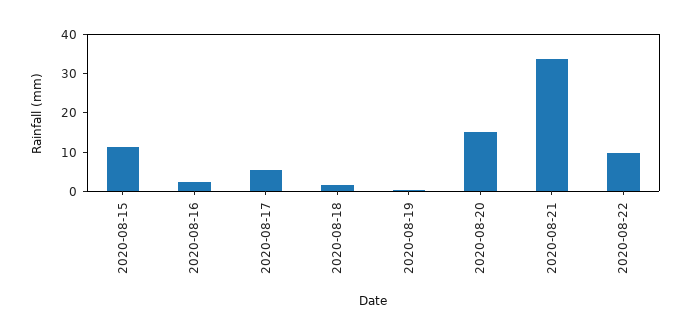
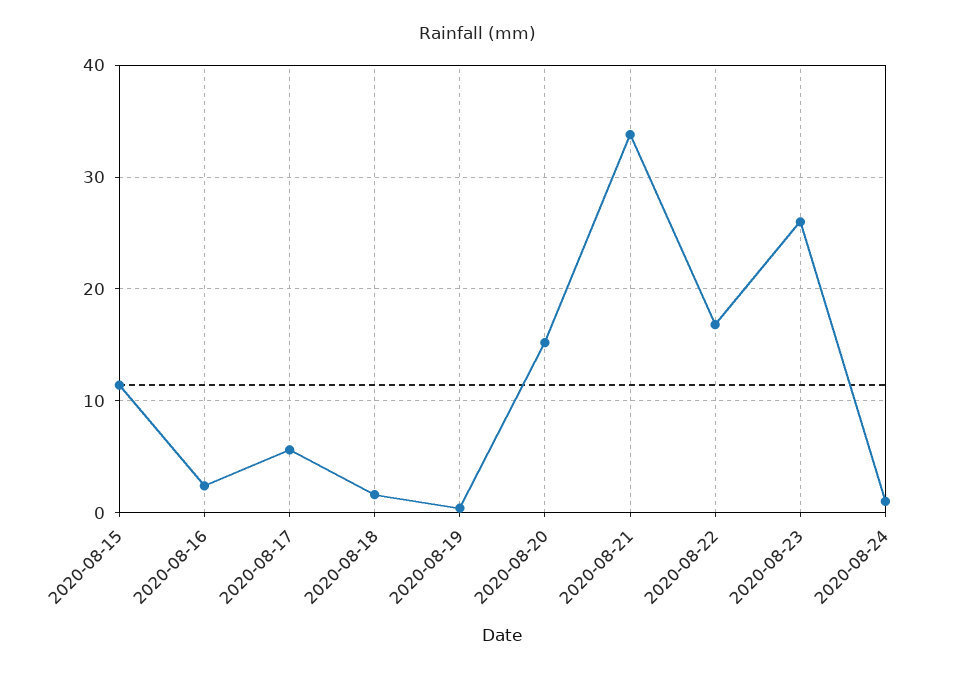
2020-08-22: 10 -> 17
2020-08-23: none -> 26
2020-08-24: none -> 1

